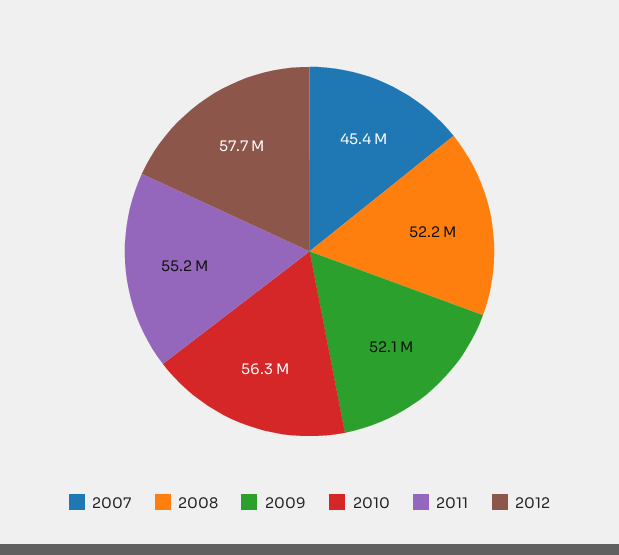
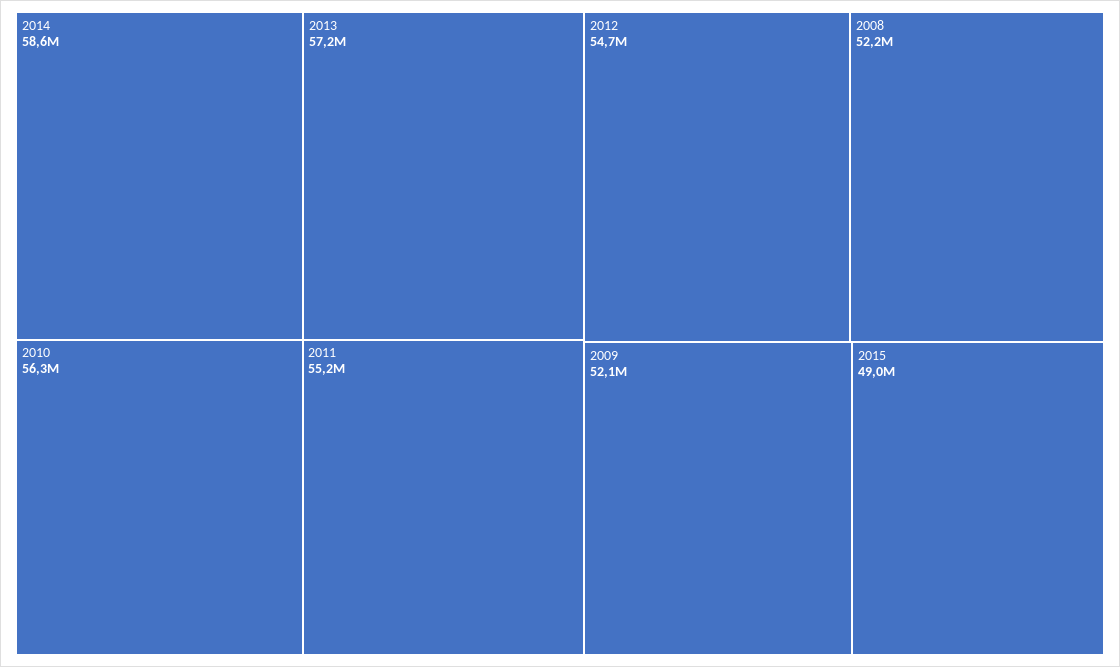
2007: 45400000 -> none
2012: 57700000 -> 54700000
2014: none -> 58600000
2013: none -> 57200000
2015: none -> 49000000

